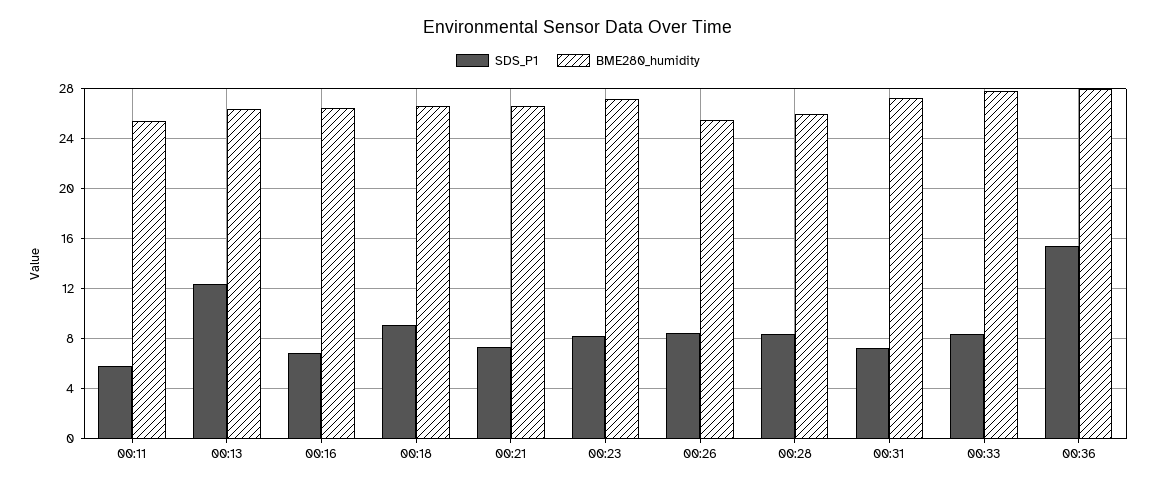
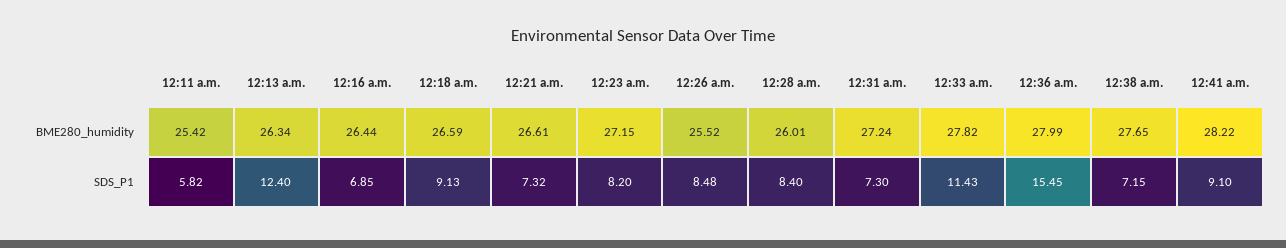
SDS_P1, 00:33: 8.5 -> 11.43
BME280_humidity, 12:38 a.m.: none -> 27.65
BME280_humidity, 12:41 a.m.: none -> 28.22
SDS_P1, 12:38 a.m.: none -> 7.15
SDS_P1, 12:41 a.m.: none -> 9.1

